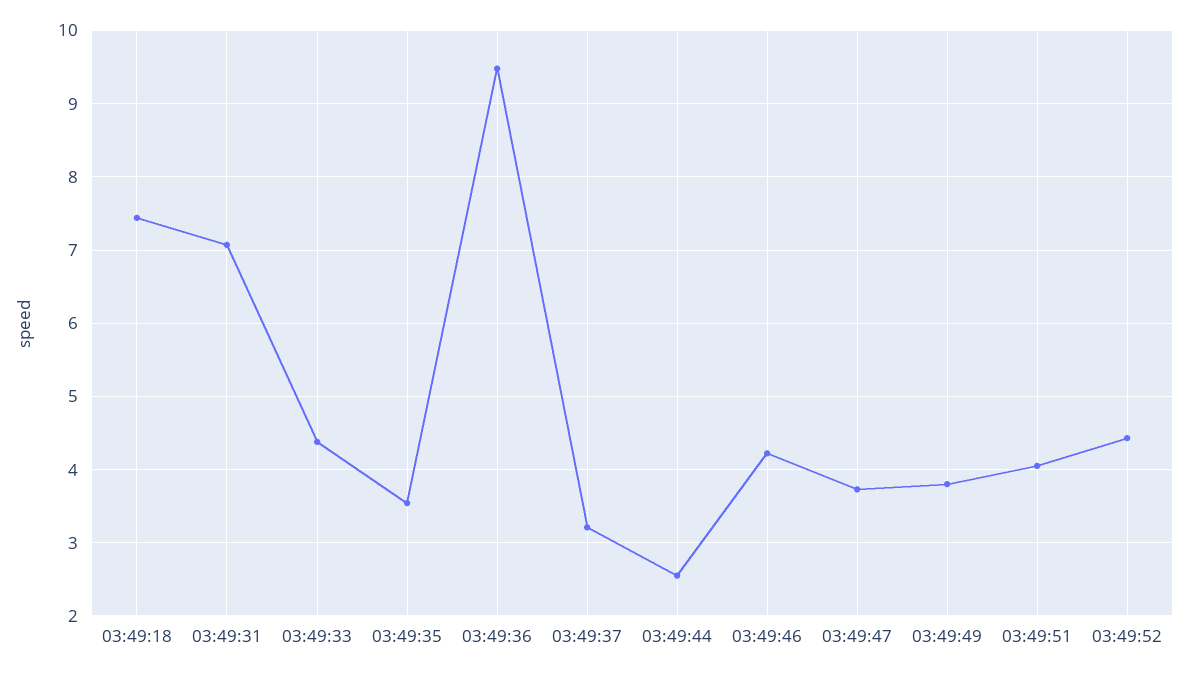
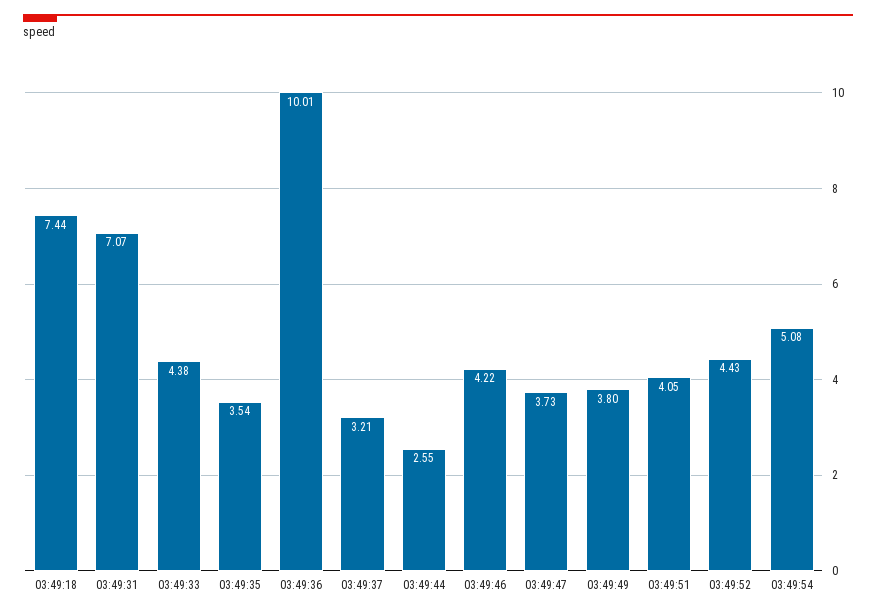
03:49:36: 9.5 -> 10.01
03:49:54: none -> 5.08

